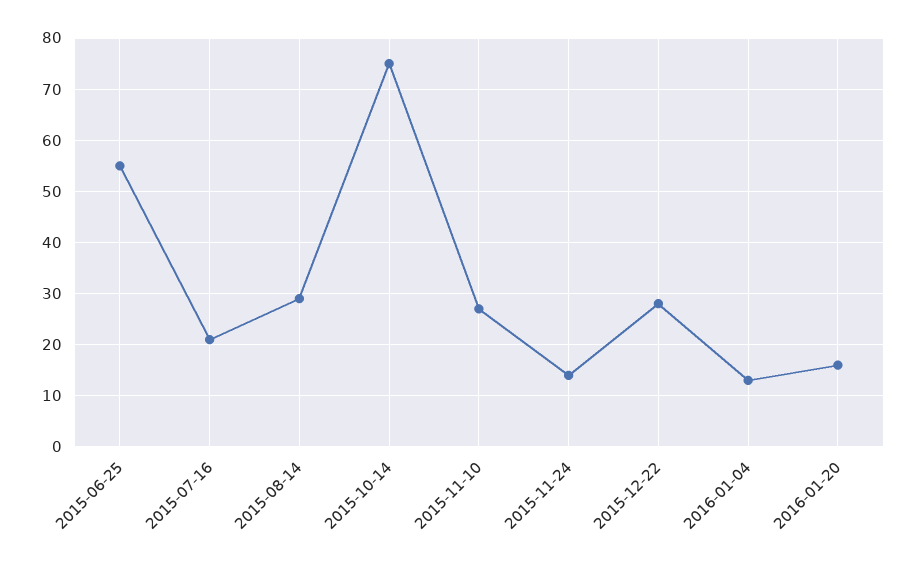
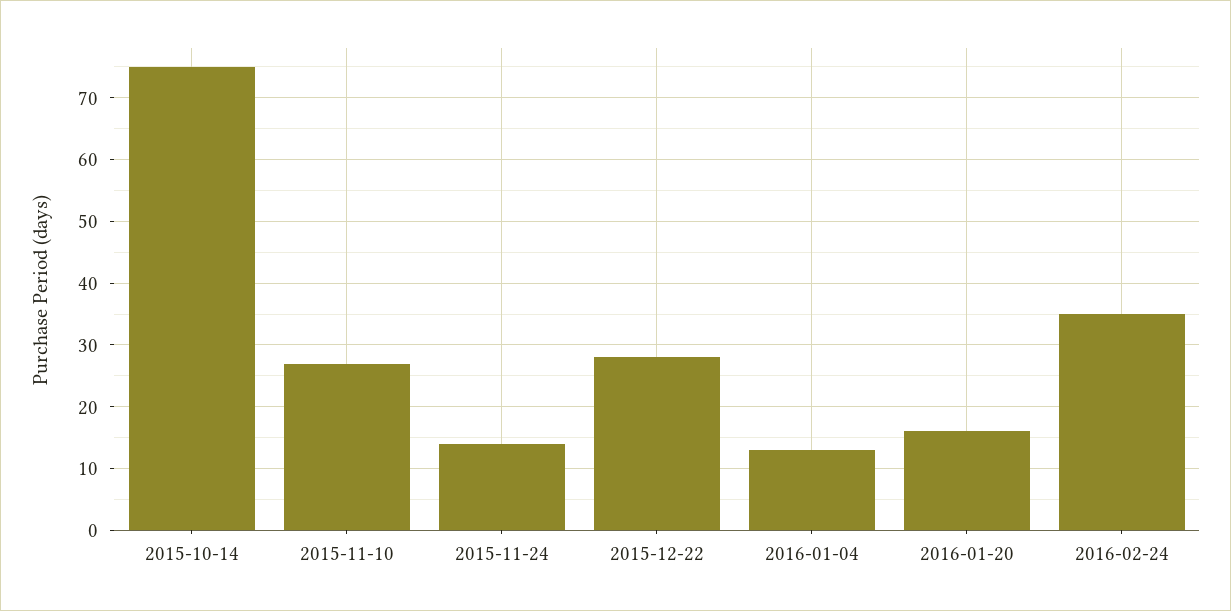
2015-06-25: 55 -> none
2015-07-16: 20 -> none
2015-08-14: 30 -> none
2016-02-24: none -> 35

